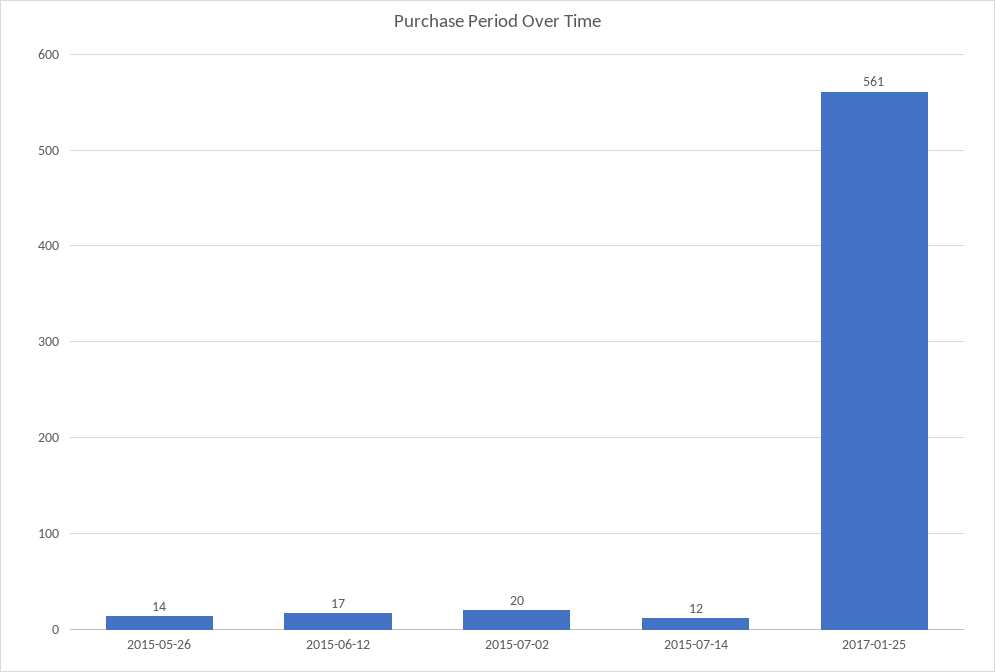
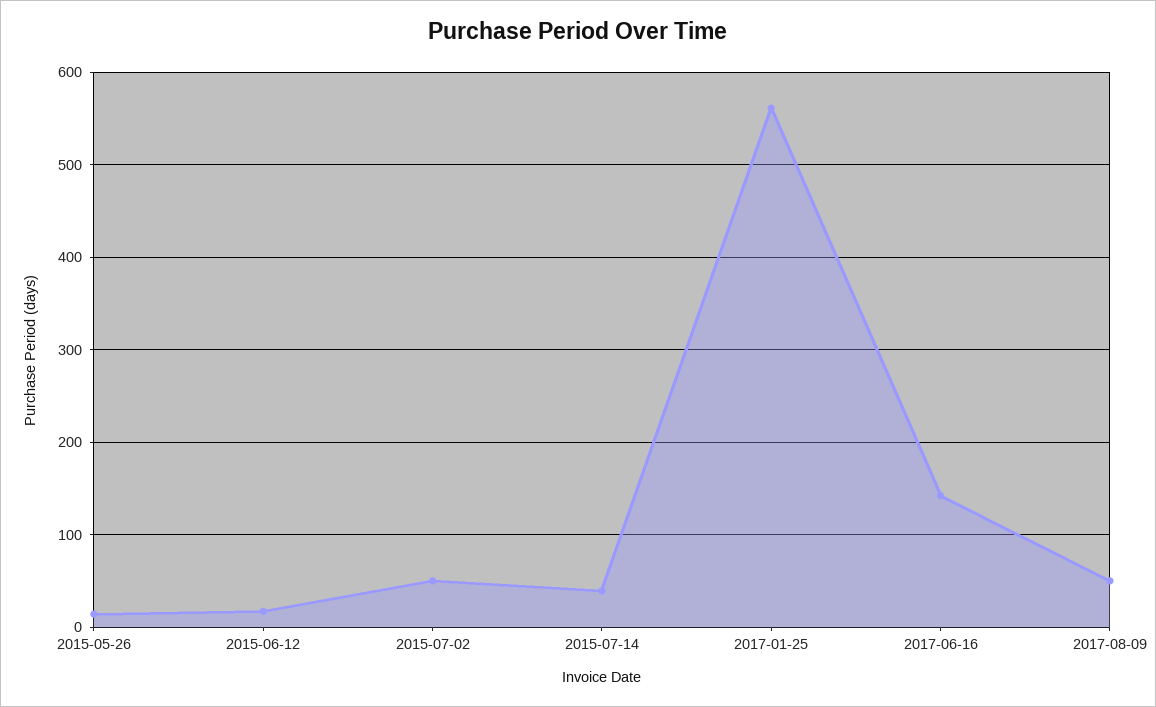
2015-07-02: 20 -> 50
2015-07-14: 12 -> 40
2017-06-16: none -> 140
2017-08-09: none -> 50

